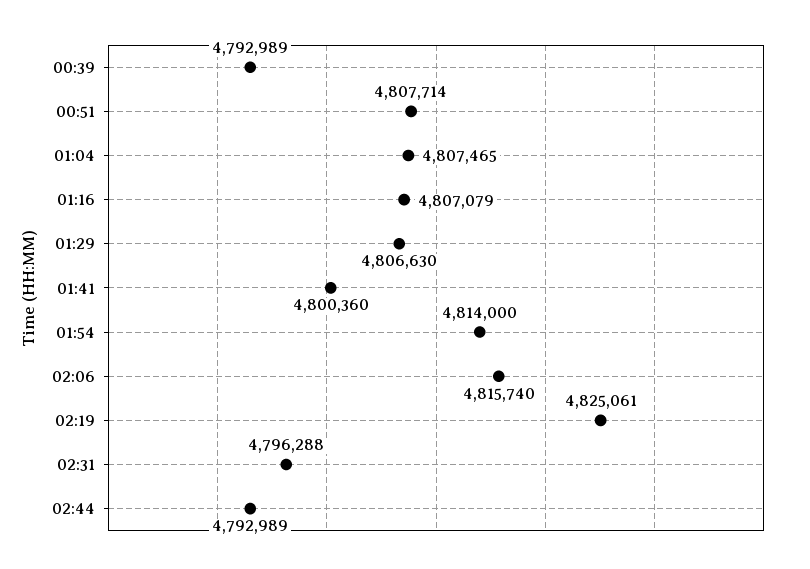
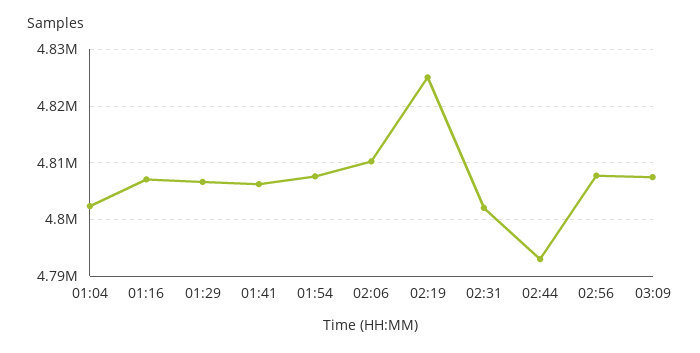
00:39: 4792989 -> none
00:51: 4807714 -> none
01:04: 4807465 -> 4802000
01:41: 4800360 -> 4806000
01:54: 4814000 -> 4808000
02:06: 4815740 -> 4810000
02:31: 4796288 -> 4802000
02:56: none -> 4808000
03:09: none -> 4808000

